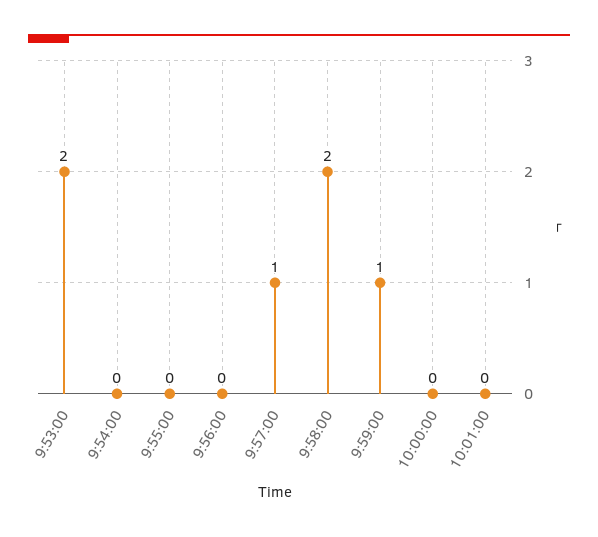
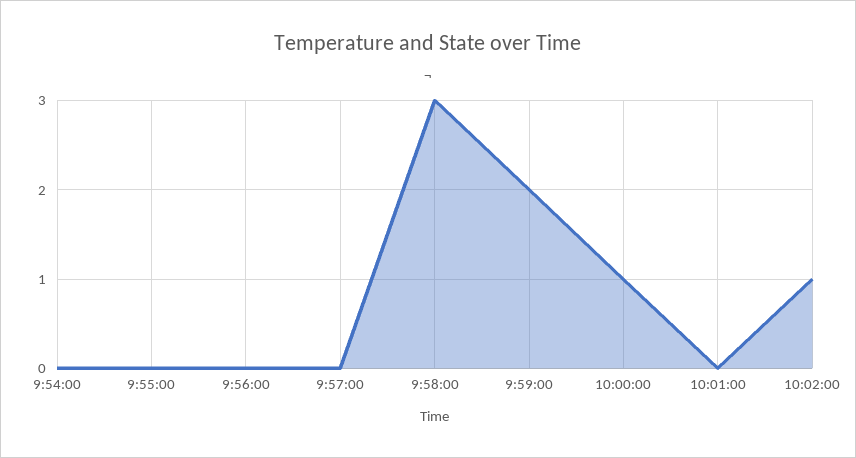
9:53:00: 2 -> none
9:57:00: 1 -> 0
9:58:00: 2 -> 3
9:59:00: 1 -> 2
10:00:00: 0 -> 1
10:02:00: none -> 1

